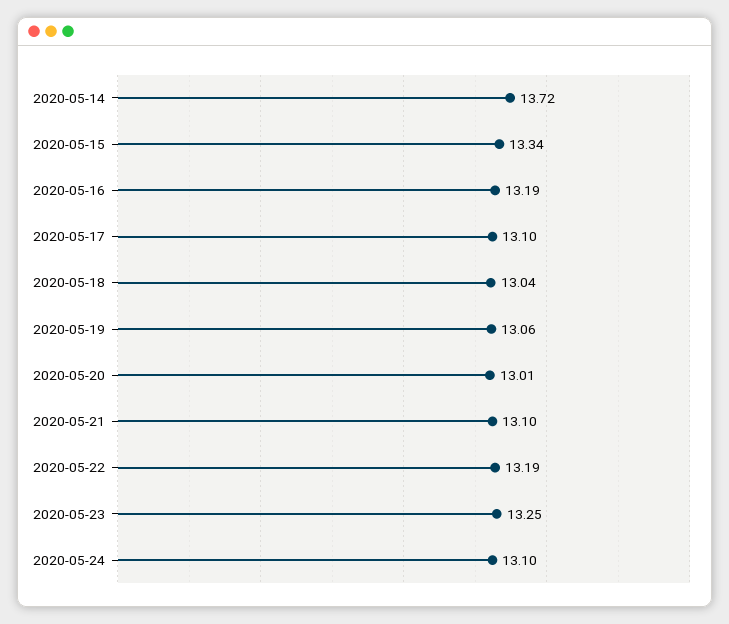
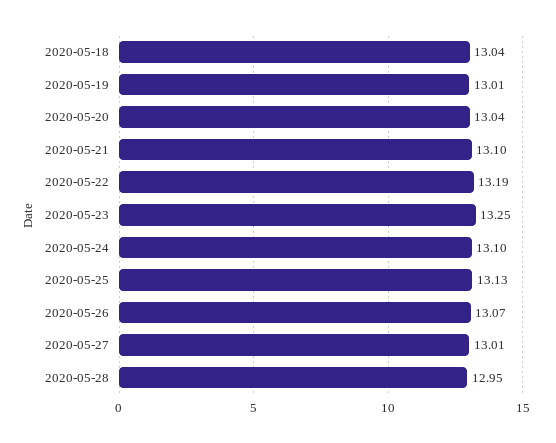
2020-05-14: 13.72 -> none
2020-05-15: 13.34 -> none
2020-05-16: 13.19 -> none
2020-05-17: 13.1 -> none
2020-05-19: 13.06 -> 13.01
2020-05-20: 13.01 -> 13.04
2020-05-25: none -> 13.13
2020-05-26: none -> 13.07
2020-05-27: none -> 13.01
2020-05-28: none -> 12.95

